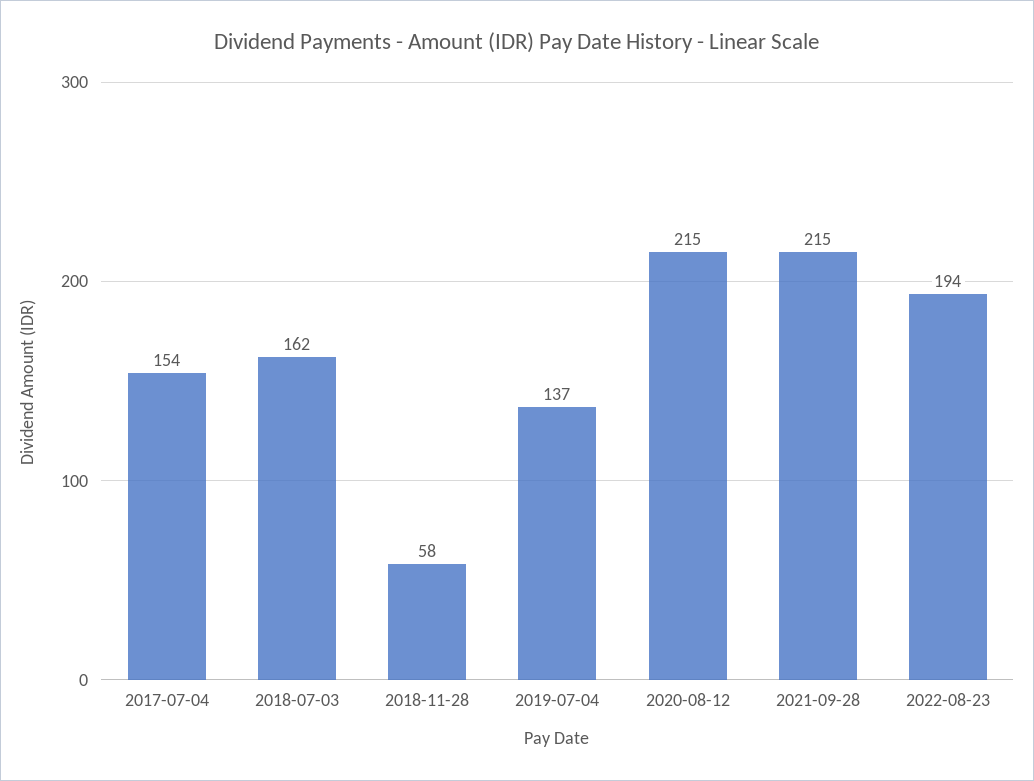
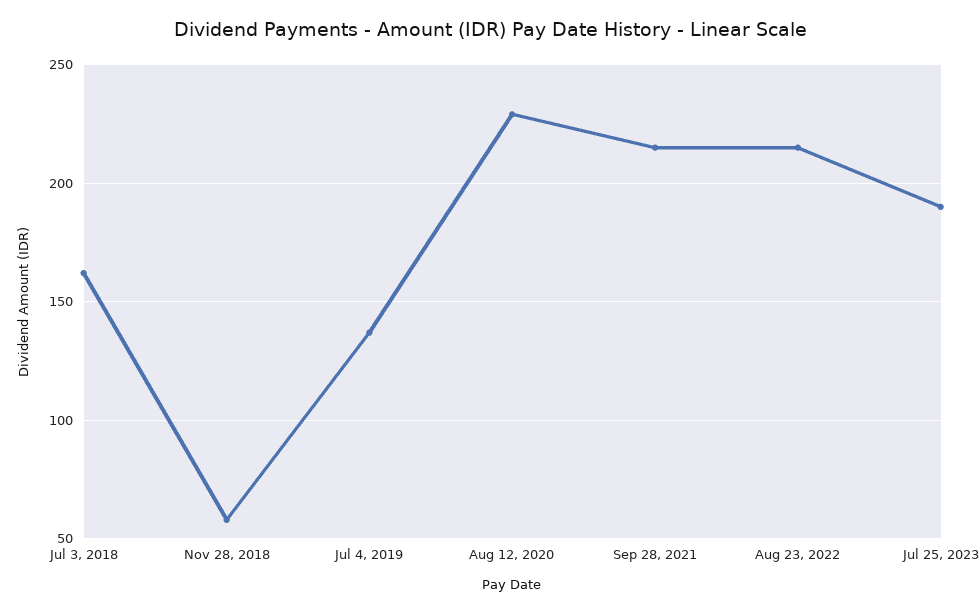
2017-07-04: 154 -> none
2020-08-12: 215 -> 230
2022-08-23: 194 -> 215
Jul 25, 2023: none -> 190

